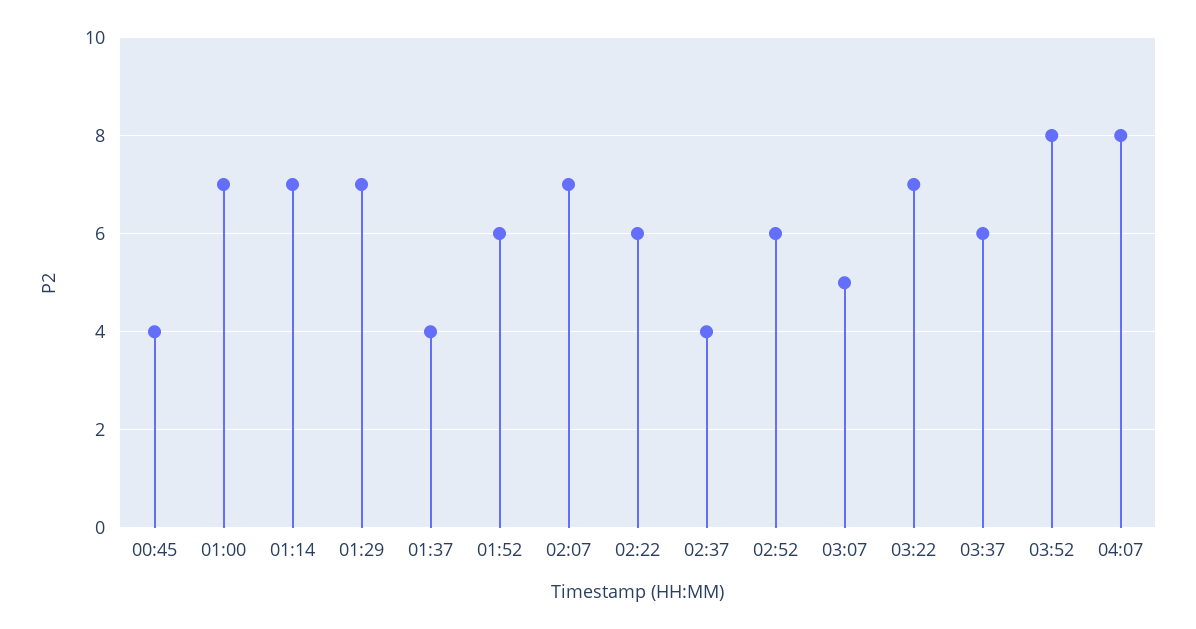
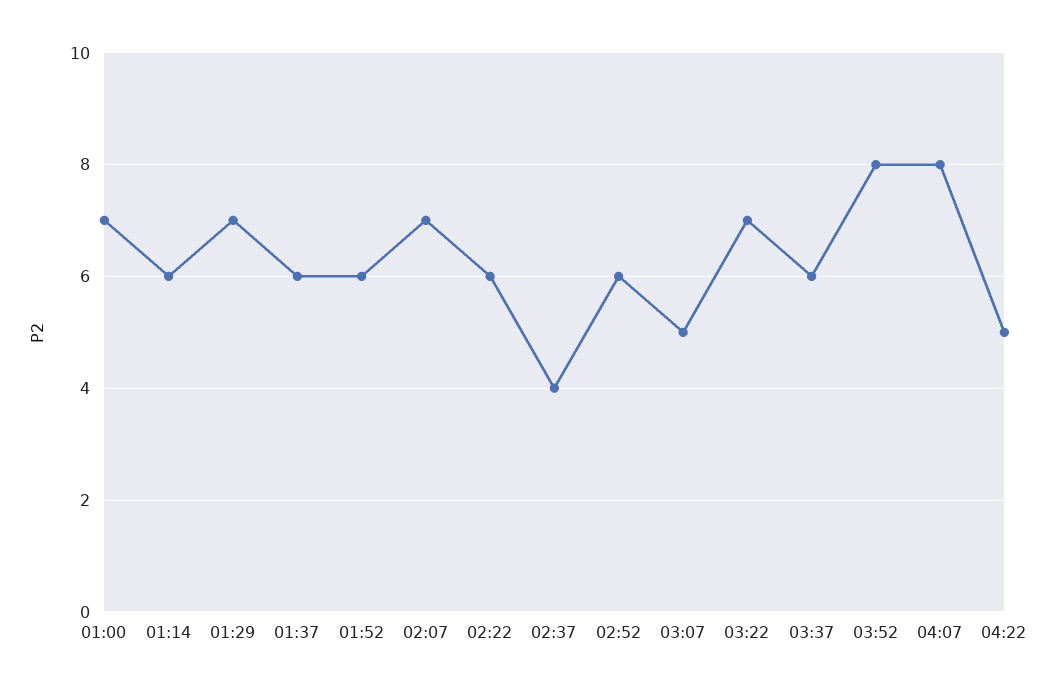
00:45: 4 -> none
01:14: 7 -> 6
01:37: 4 -> 6
04:22: none -> 5

